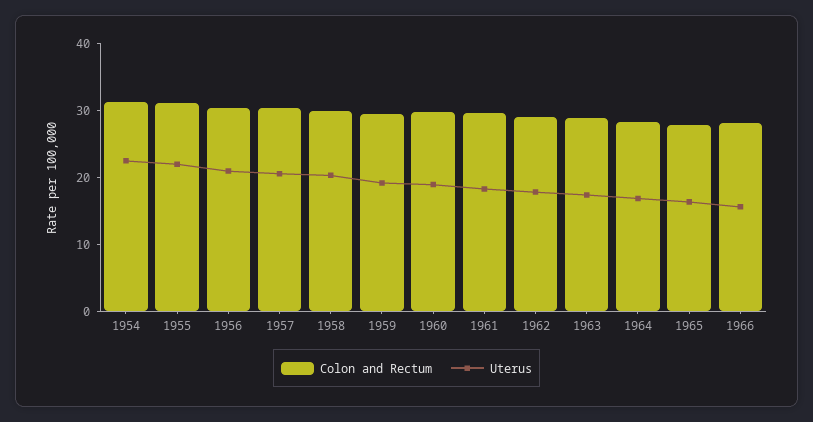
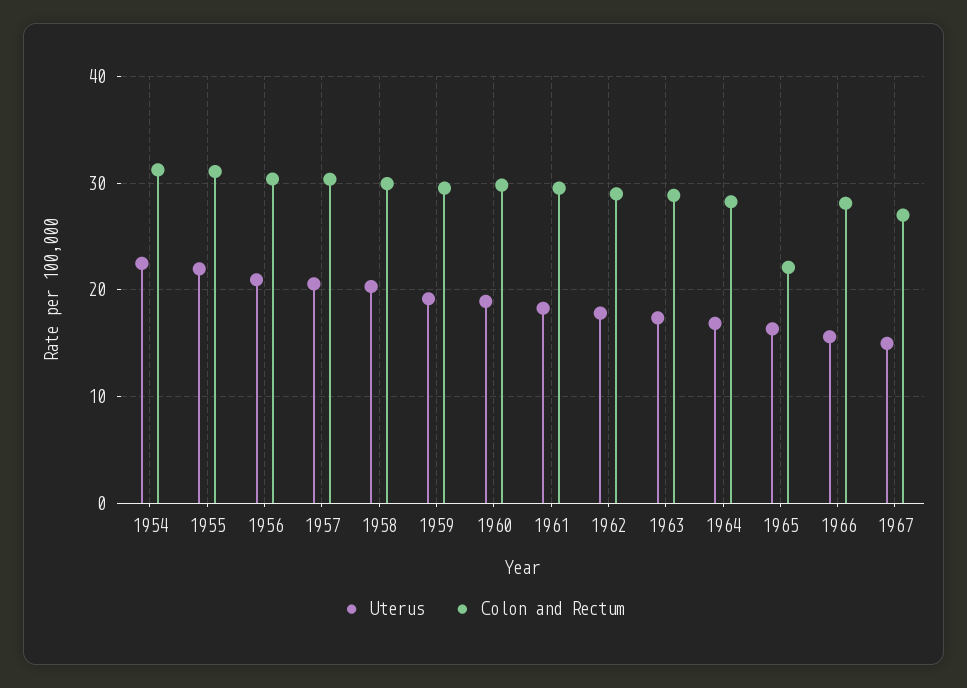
Colon and Rectum, 1965: 28 -> 22
Uterus, 1967: none -> 15
Colon and Rectum, 1967: none -> 27

